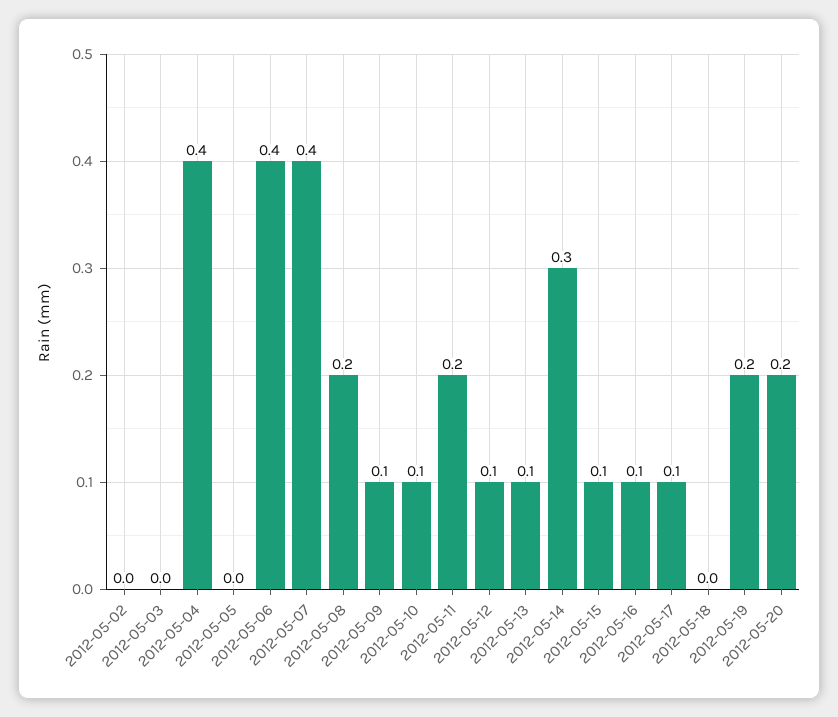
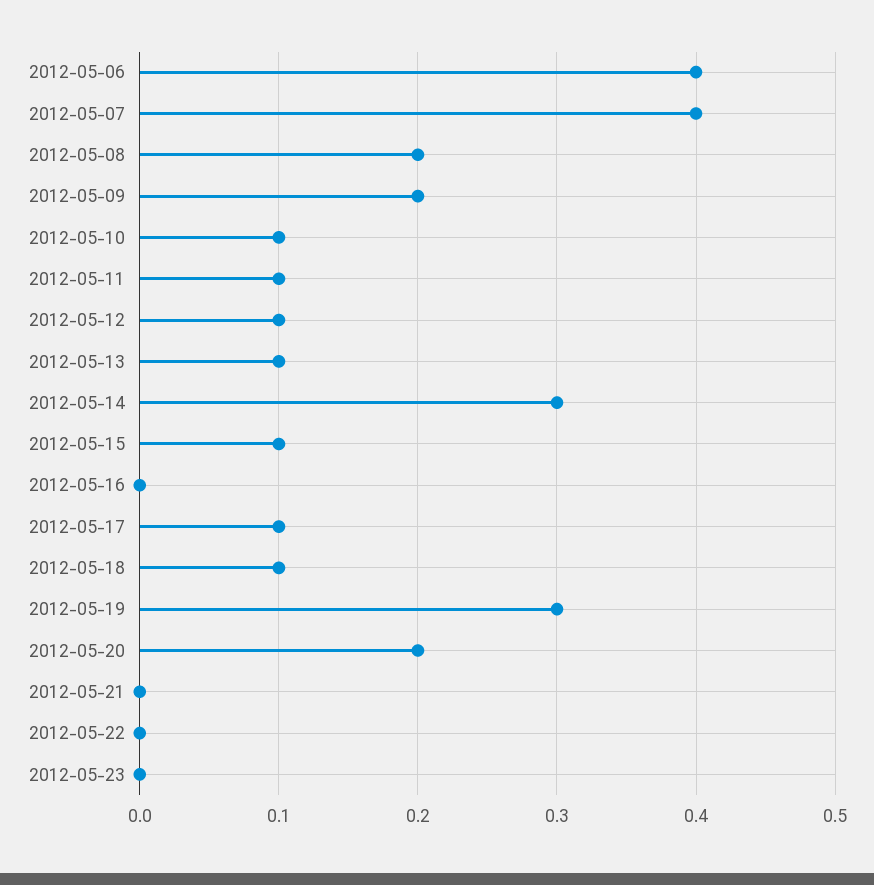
2012-05-02: 0 -> none
2012-05-03: 0 -> none
2012-05-04: 0.4 -> none
2012-05-05: 0 -> none
2012-05-09: 0.1 -> 0.2
2012-05-11: 0.2 -> 0.1
2012-05-16: 0.1 -> 0
2012-05-18: 0 -> 0.1
2012-05-19: 0.2 -> 0.3
2012-05-21: none -> 0
2012-05-22: none -> 0
2012-05-23: none -> 0

